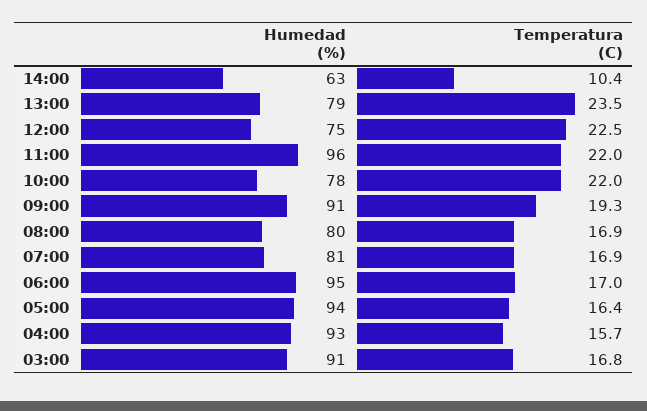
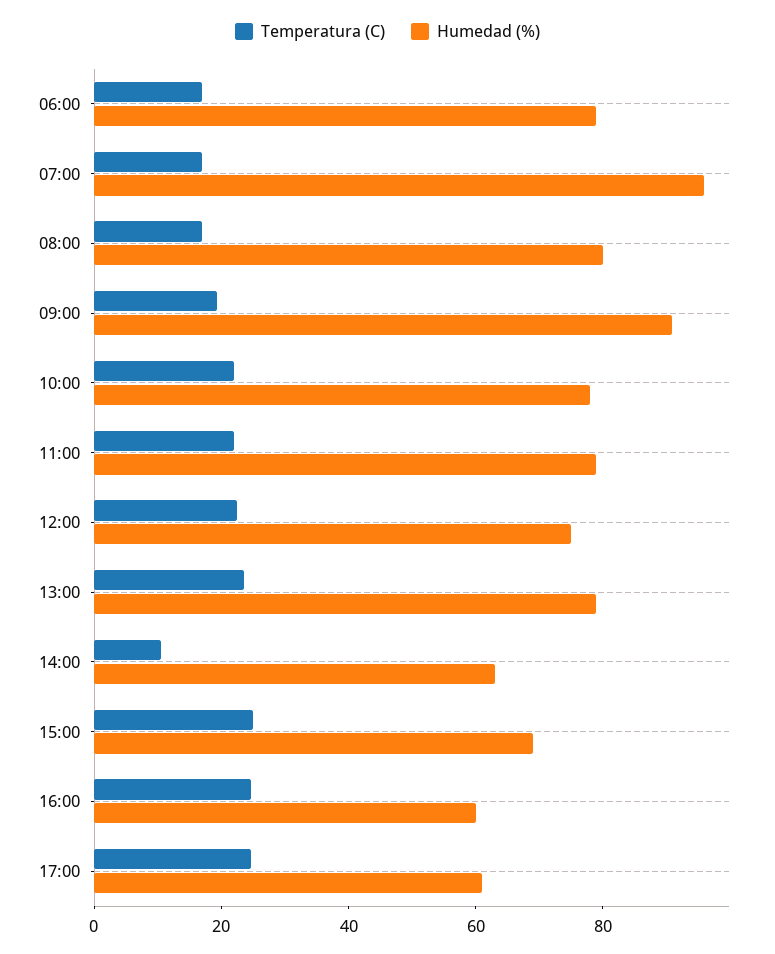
Humedad (%), 11:00: 96 -> 80
Humedad (%), 07:00: 81 -> 95
Humedad (%), 06:00: 95 -> 80
Humedad (%), 05:00: 94 -> none
Temperatura (C), 05:00: 16.4 -> none
Humedad (%), 04:00: 93 -> none
Temperatura (C), 04:00: 15.7 -> none
Humedad (%), 03:00: 91 -> none
Temperatura (C), 03:00: 16.8 -> none
Temperatura (C), 15:00: none -> 25
Humedad (%), 15:00: none -> 70
Temperatura (C), 16:00: none -> 25
Humedad (%), 16:00: none -> 60
Temperatura (C), 17:00: none -> 25
Humedad (%), 17:00: none -> 60

